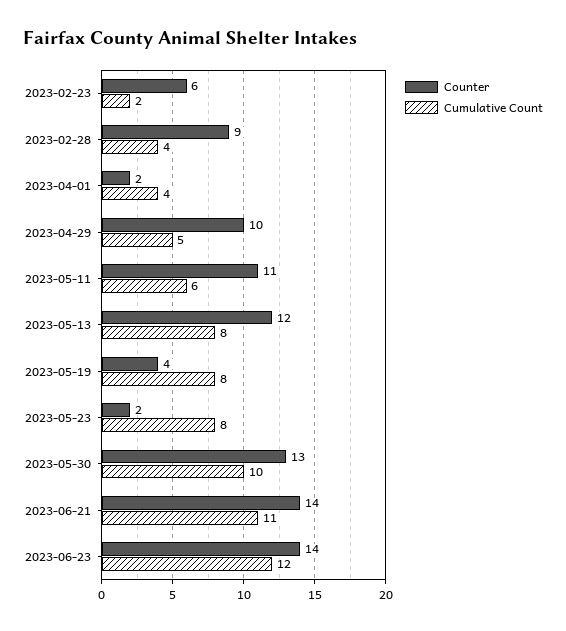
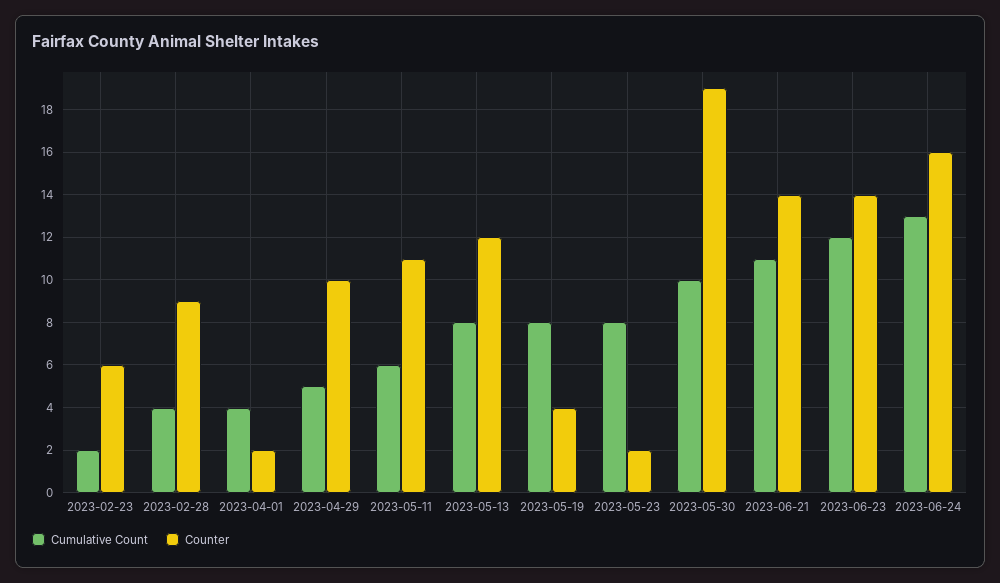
Counter, 2023-05-30: 13 -> 19
Cumulative Count, 2023-06-24: none -> 13
Counter, 2023-06-24: none -> 16

